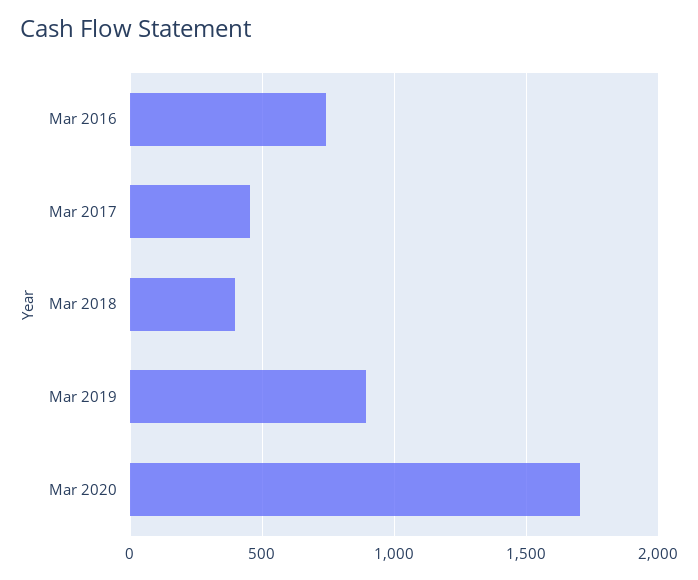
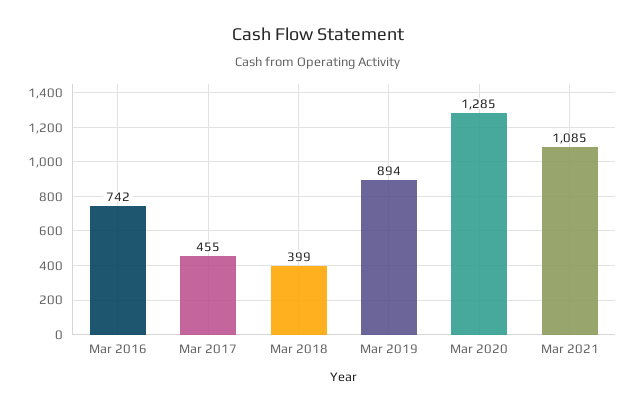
Mar 2020: 1700 -> 1285
Mar 2021: none -> 1085

